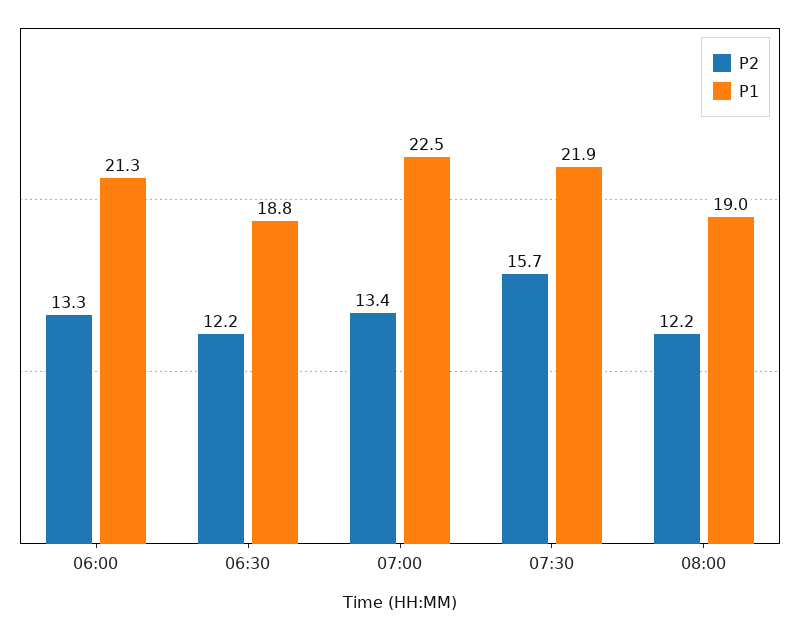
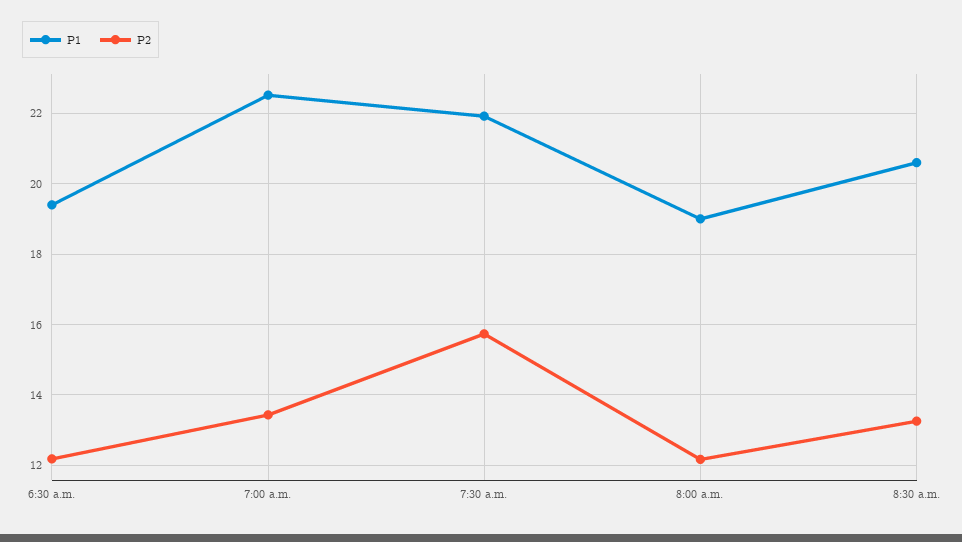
P2, 06:00: 13.3 -> none
P1, 06:00: 21.3 -> none
P1, 06:30: 18.8 -> 19.4
P1, 8:30 a.m.: none -> 20.6
P2, 8:30 a.m.: none -> 13.2

